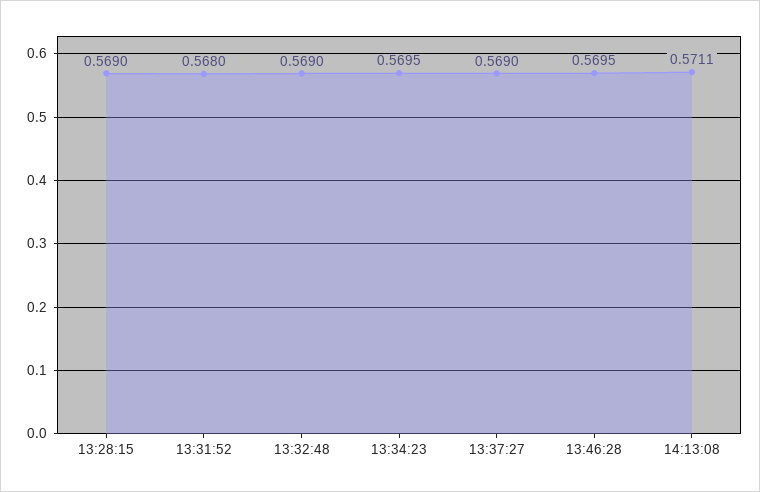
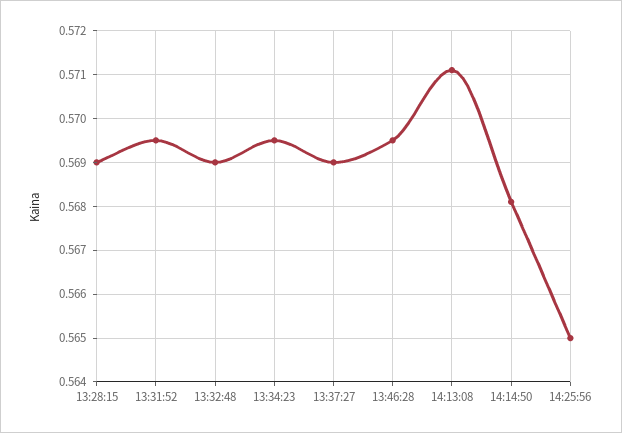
13:31:52: 0.568 -> 0.5695
14:14:50: none -> 0.568
14:25:56: none -> 0.565

